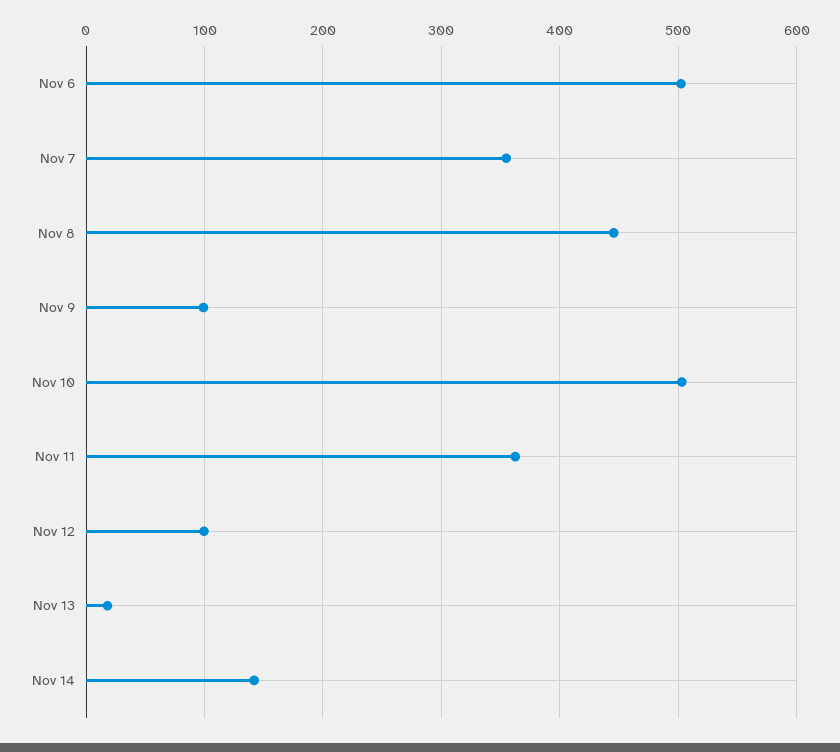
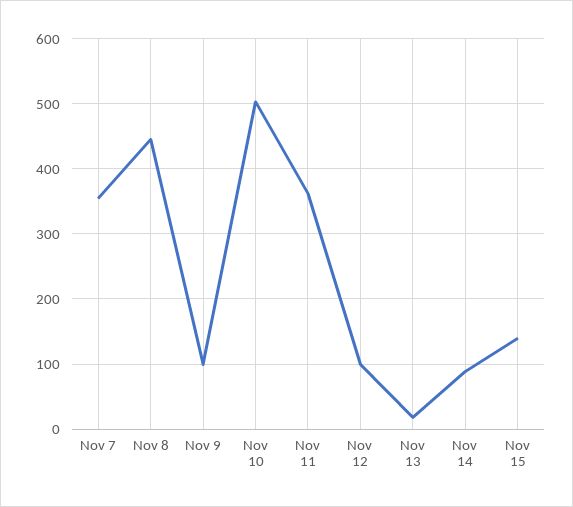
Nov 6: 500 -> none
Nov 14: 140 -> 90
Nov 15: none -> 140

